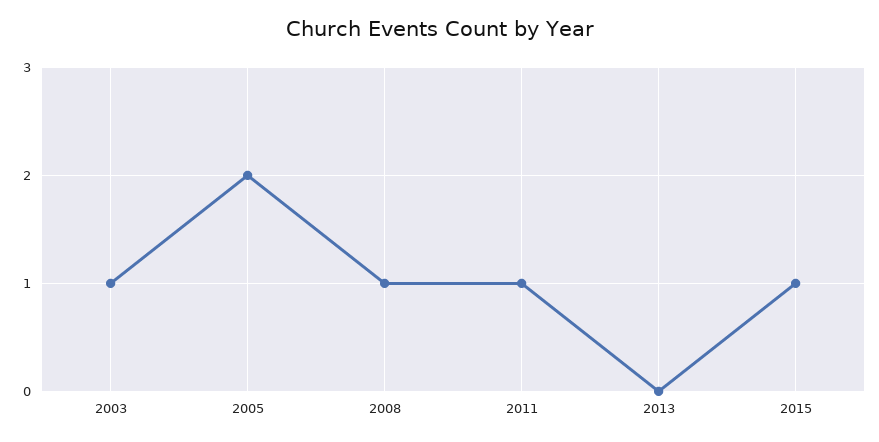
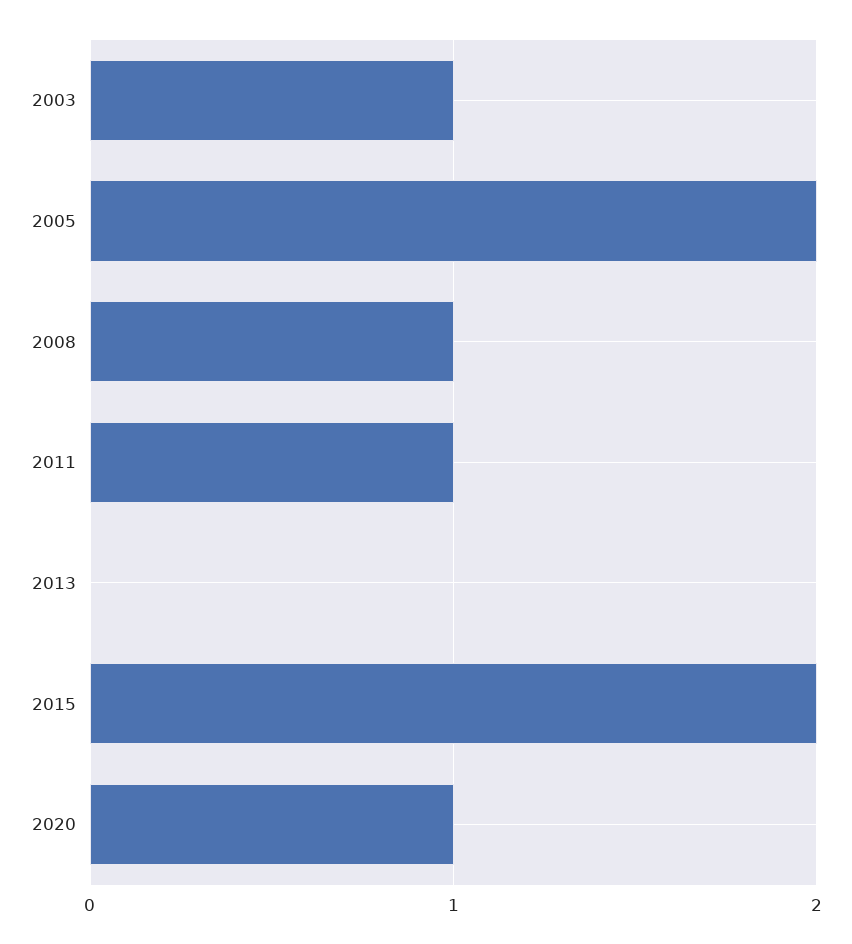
2015: 1 -> 2
2020: none -> 1

